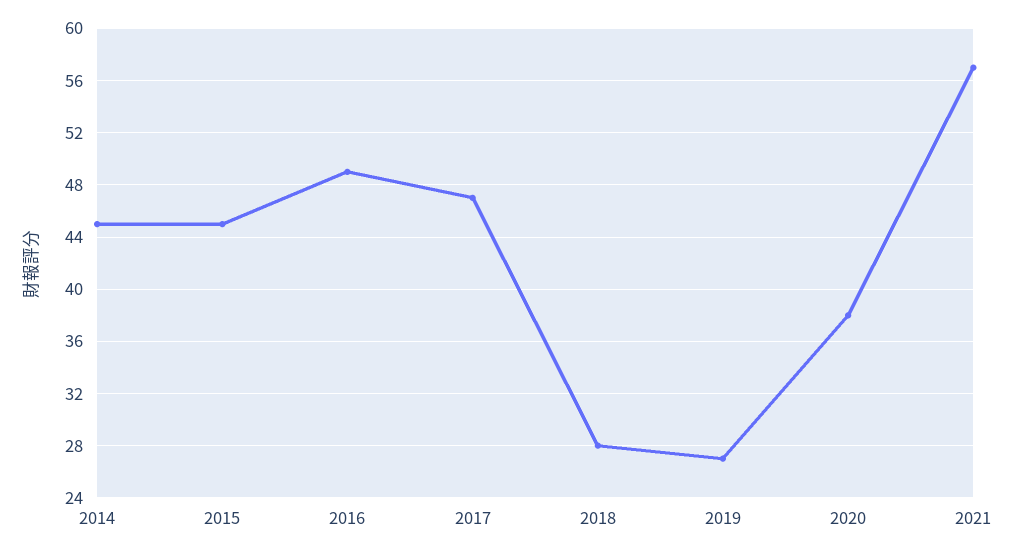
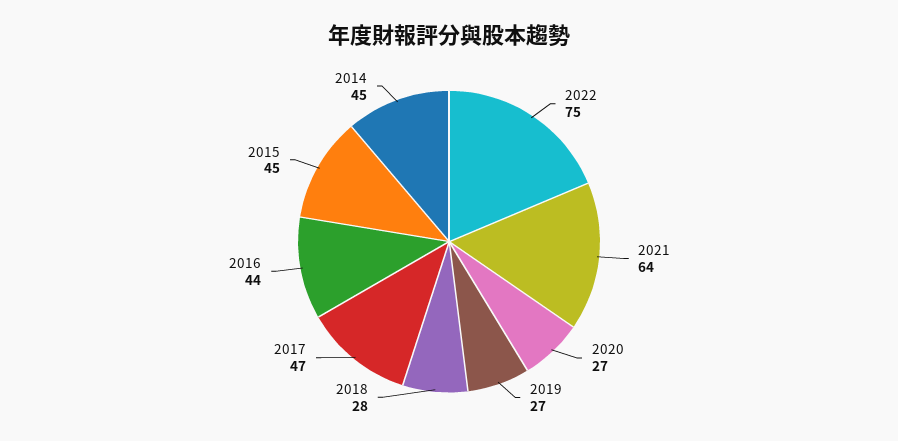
2016: 49 -> 44
2020: 38 -> 27
2021: 57 -> 64
2022: none -> 75

